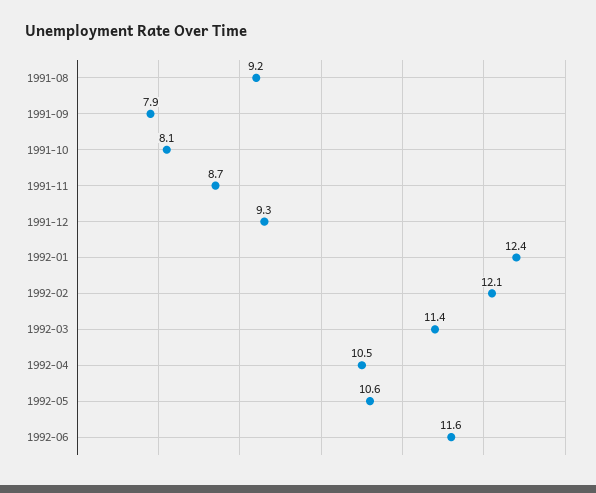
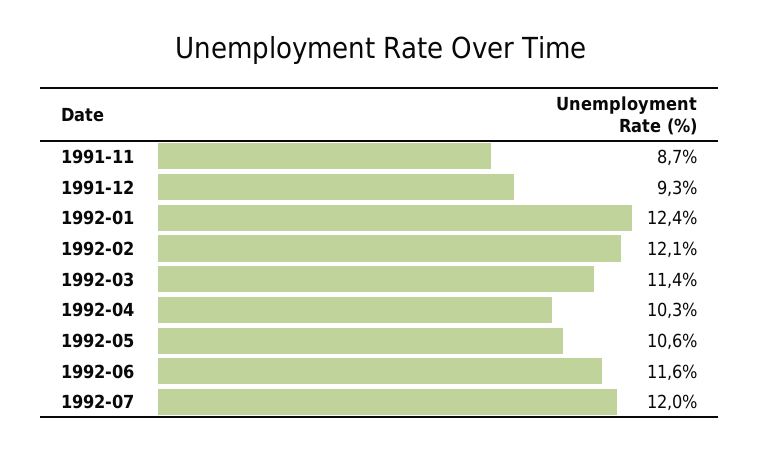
1991-08: 9.2 -> none
1991-09: 7.9 -> none
1991-10: 8.1 -> none
1992-04: 10.5 -> 10.3
1992-07: none -> 12

